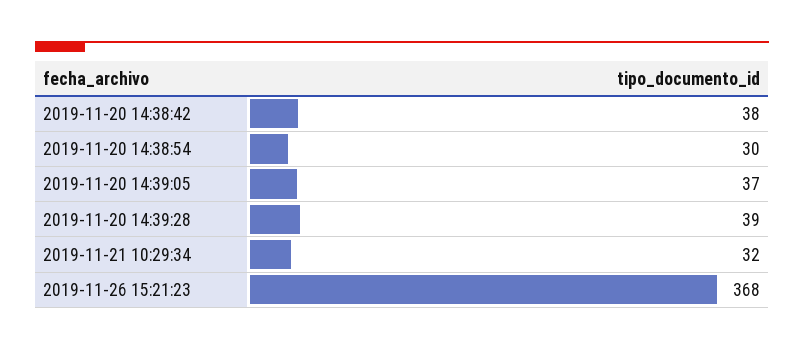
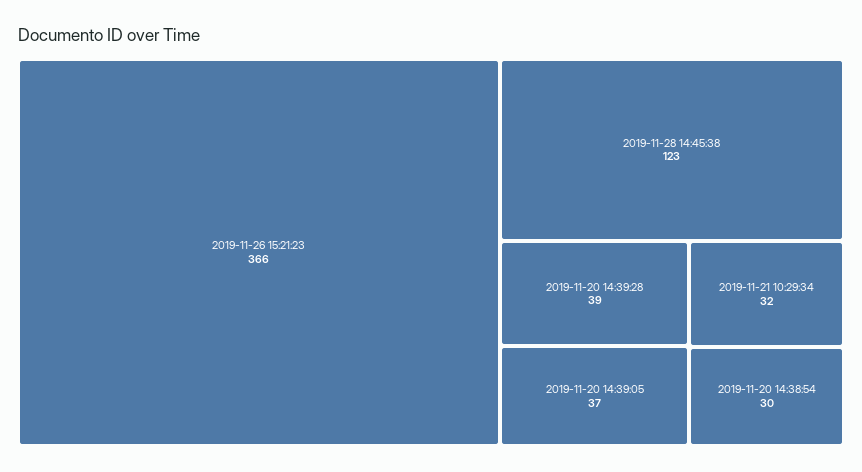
2019-11-20 14:38:42: 38 -> none
2019-11-26 15:21:23: 368 -> 366
2019-11-28 14:45:38: none -> 123

